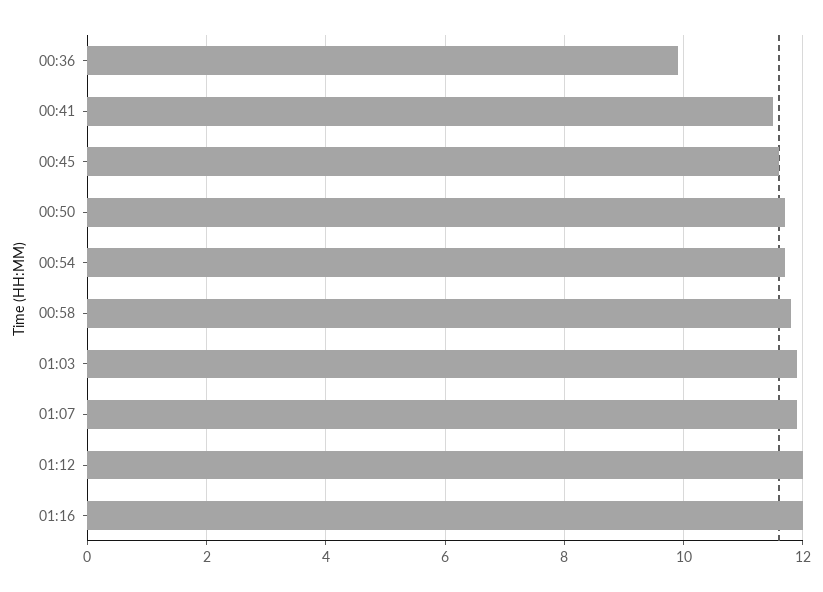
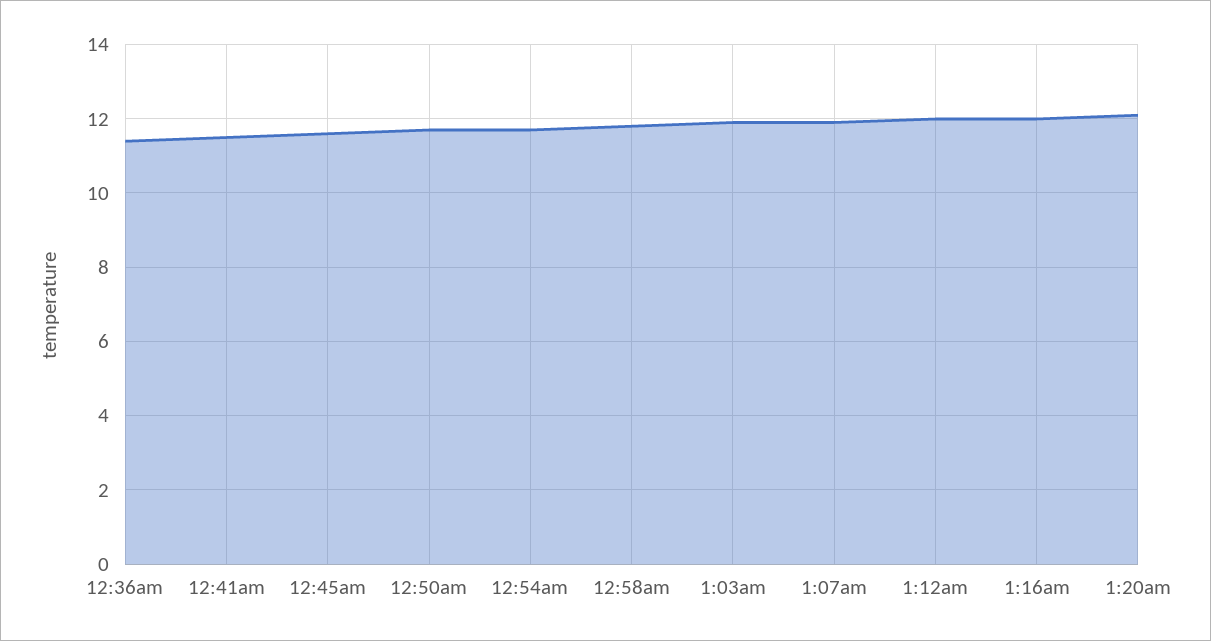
00:36: 10 -> 11.5
1:20am: none -> 12

